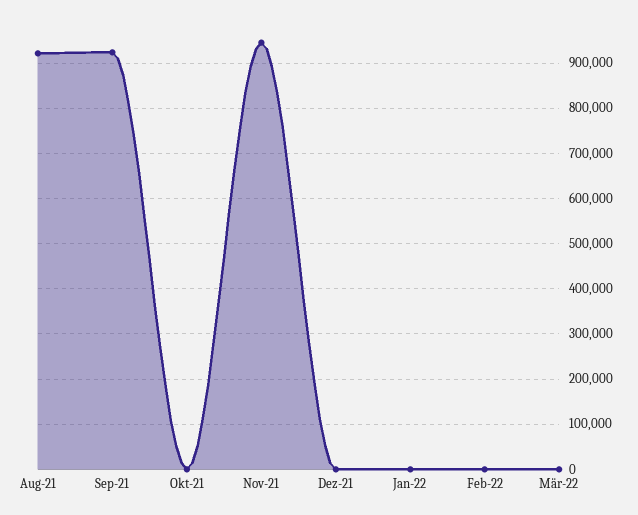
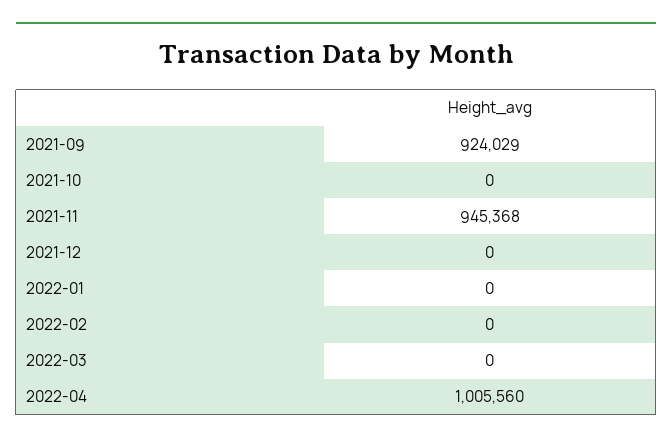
Aug-21: 920000 -> none
2022-04: none -> 1005560

